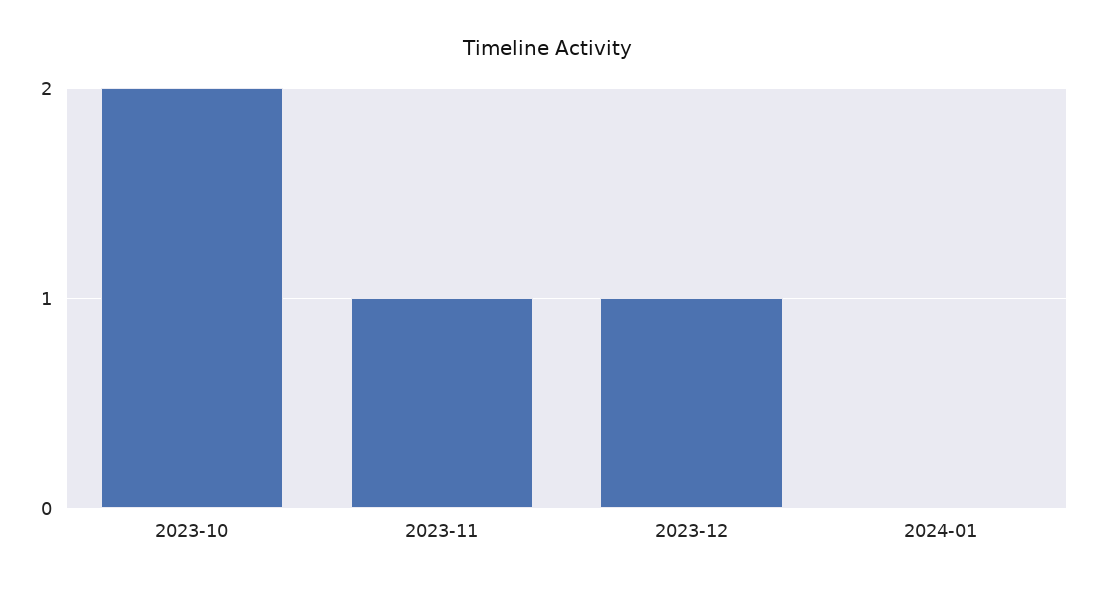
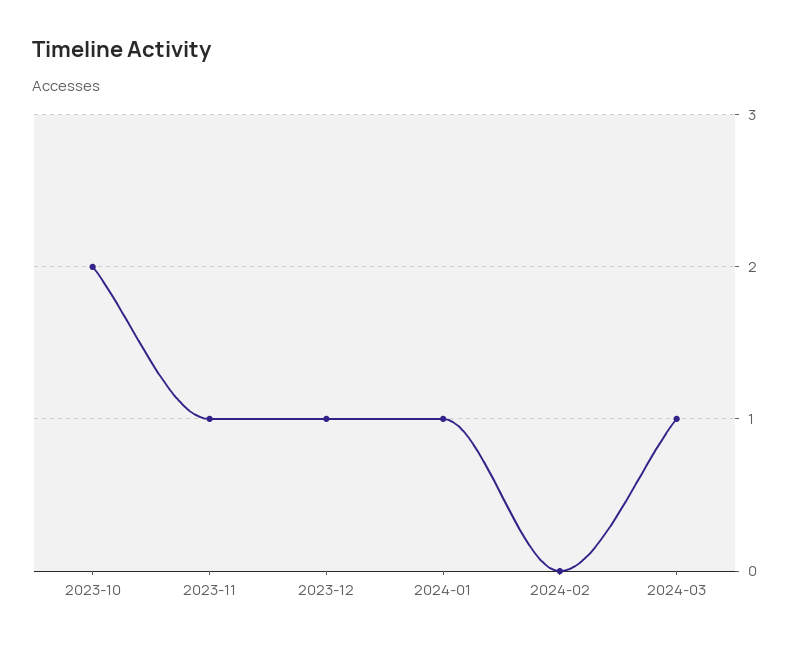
2024-01: 0 -> 1
2024-02: none -> 0
2024-03: none -> 1

